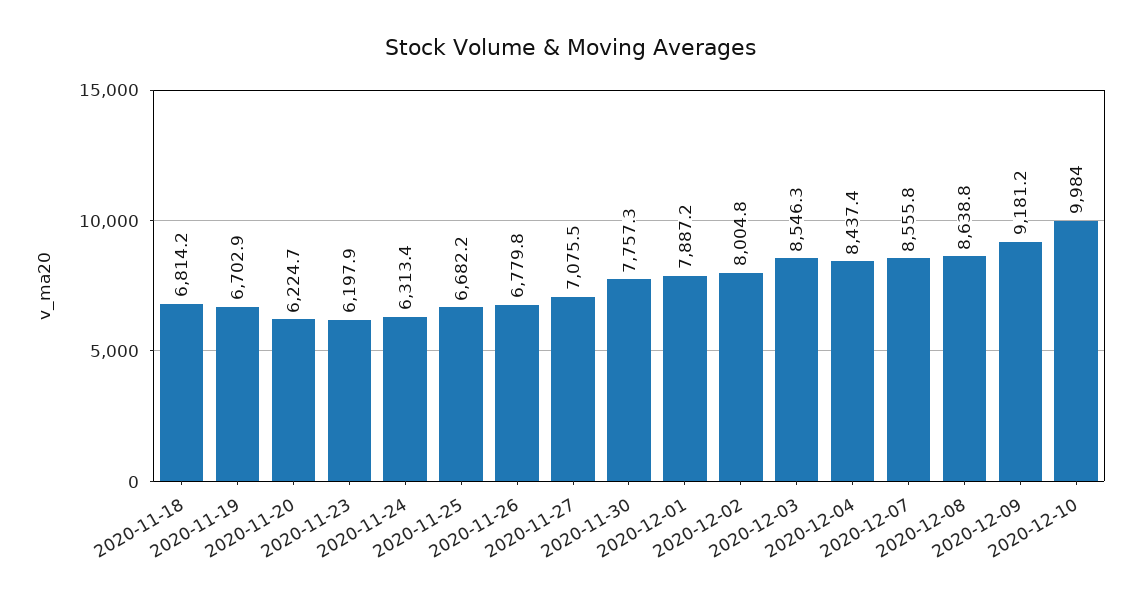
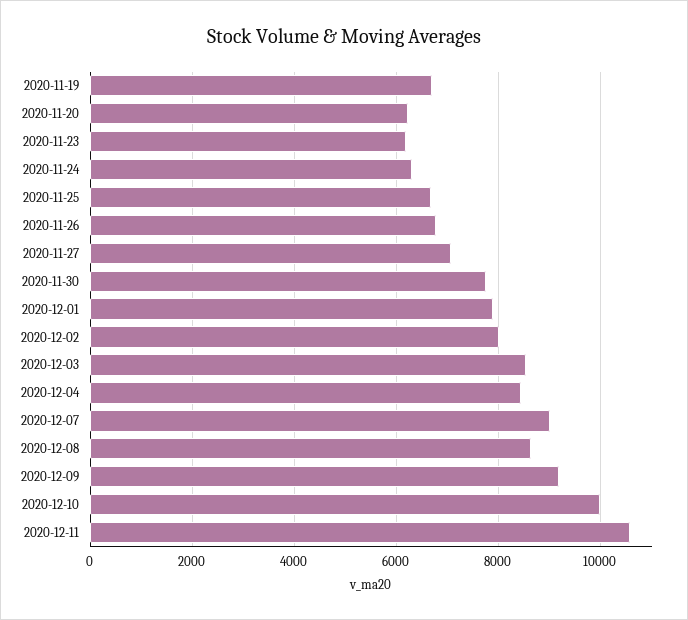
2020-11-18: 6814.2 -> none
2020-12-07: 8555.8 -> 9000
2020-12-11: none -> 10600

